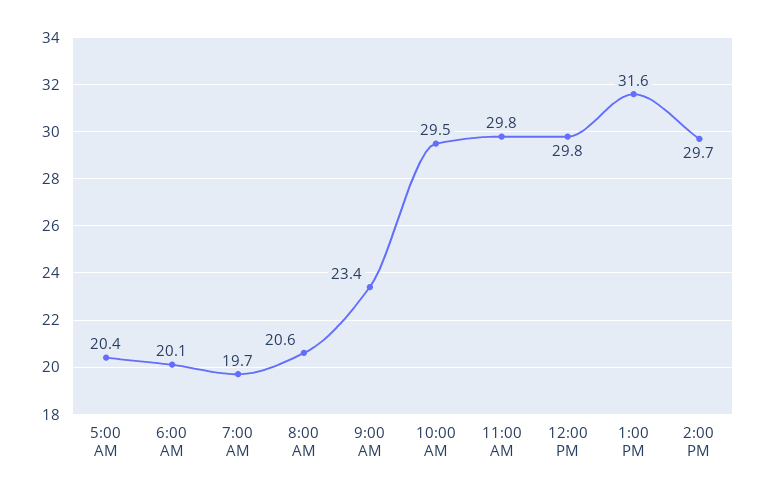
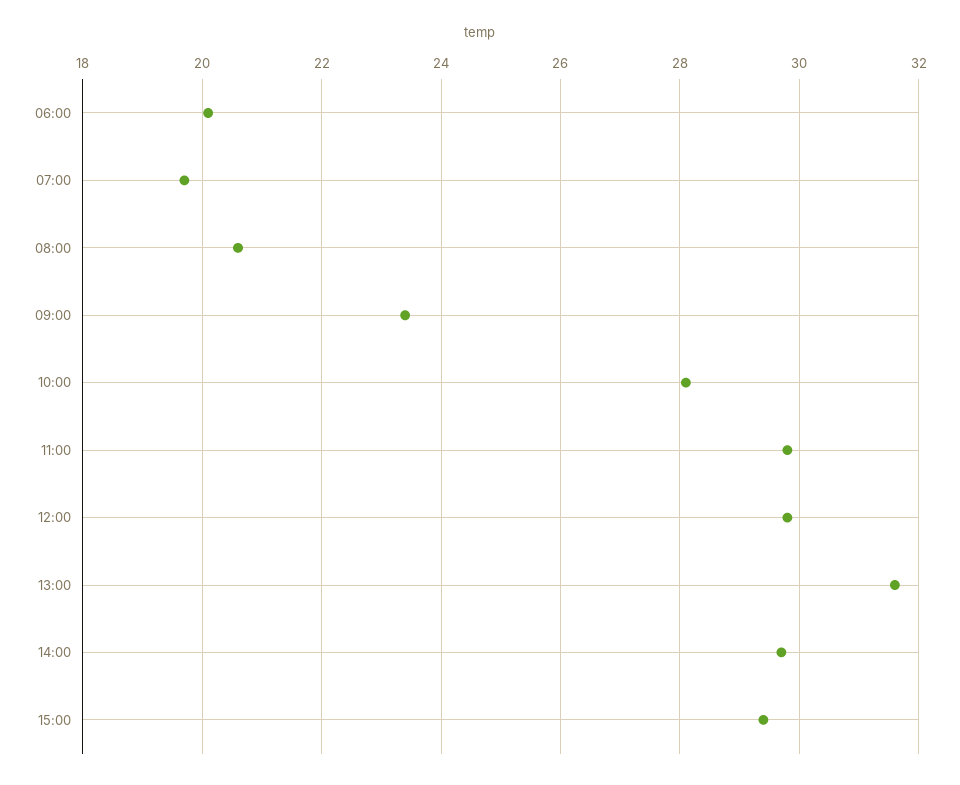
5:00 AM: 20.4 -> none
10:00 AM: 29.5 -> 28
15:00: none -> 29.5

